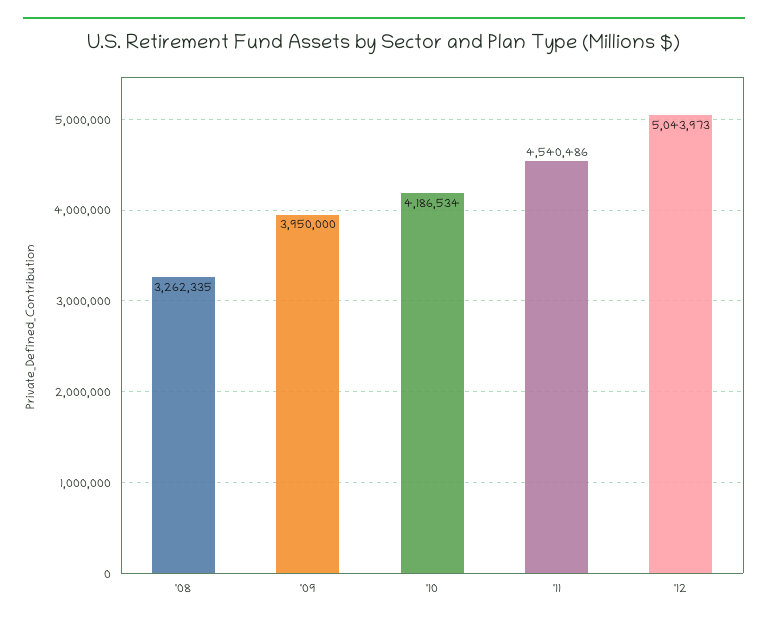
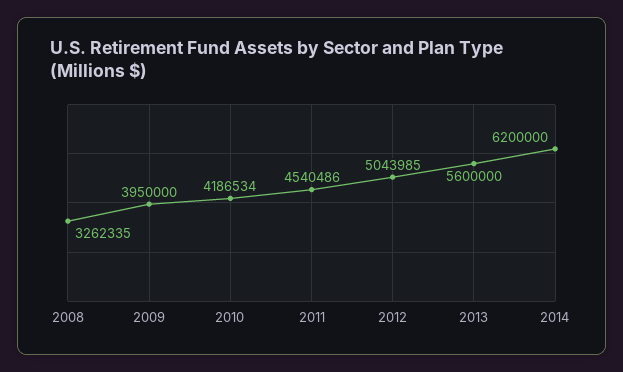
'12: 5043973 -> 5043985
2013: none -> 5600000
2014: none -> 6200000

